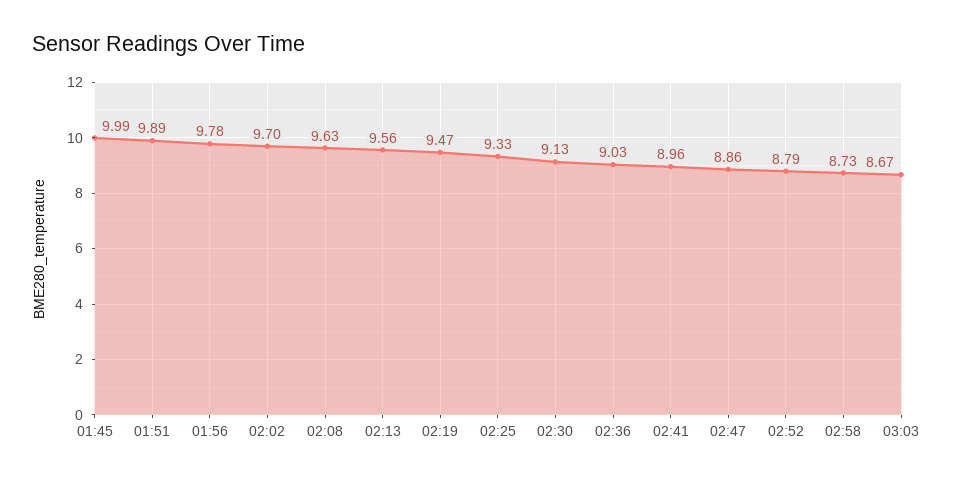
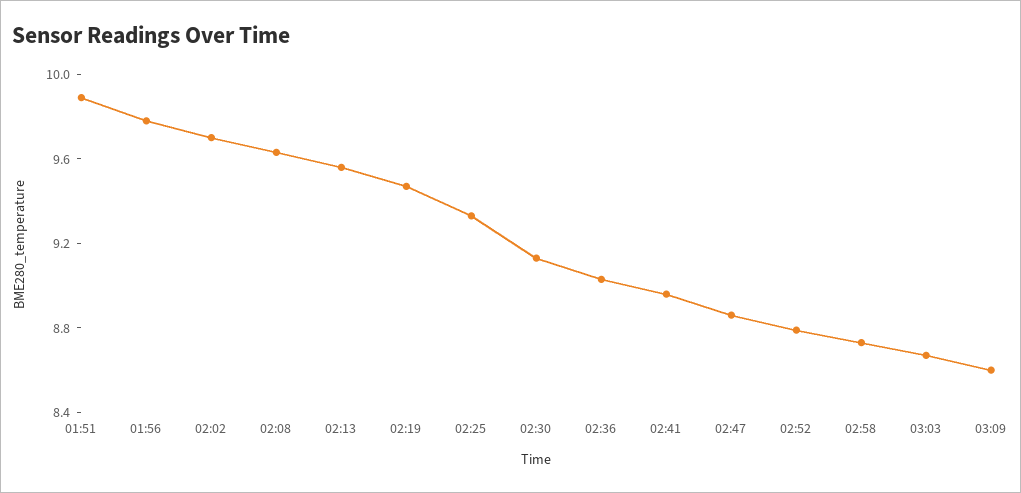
01:45: 9.99 -> none
03:09: none -> 8.6

